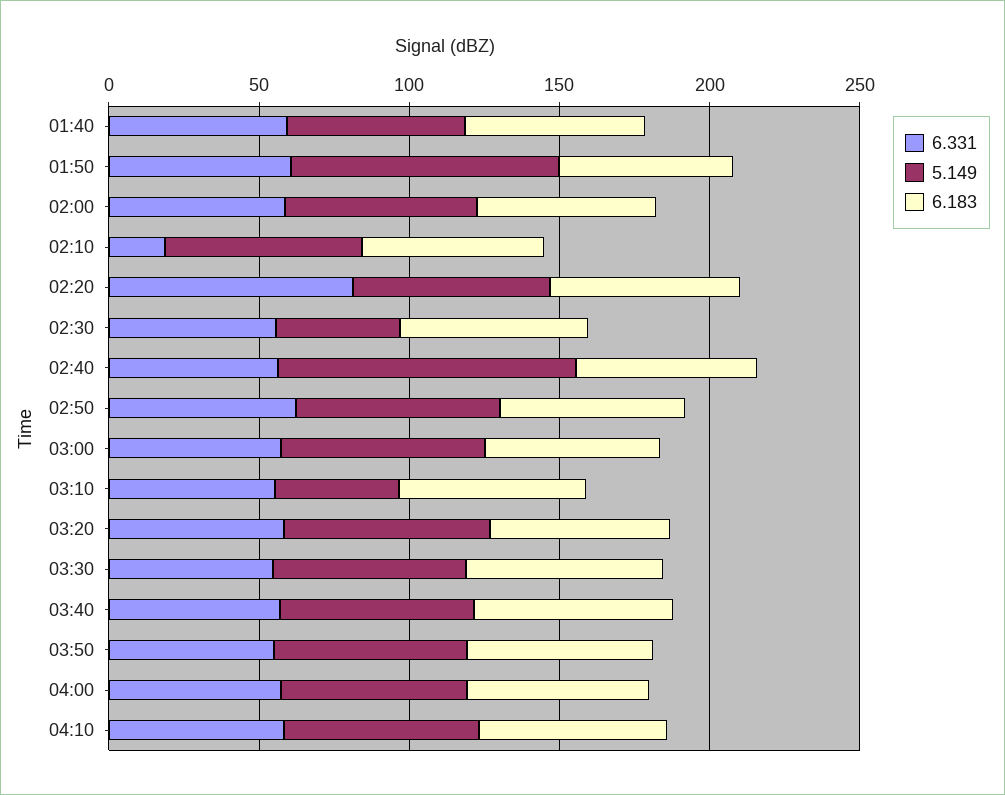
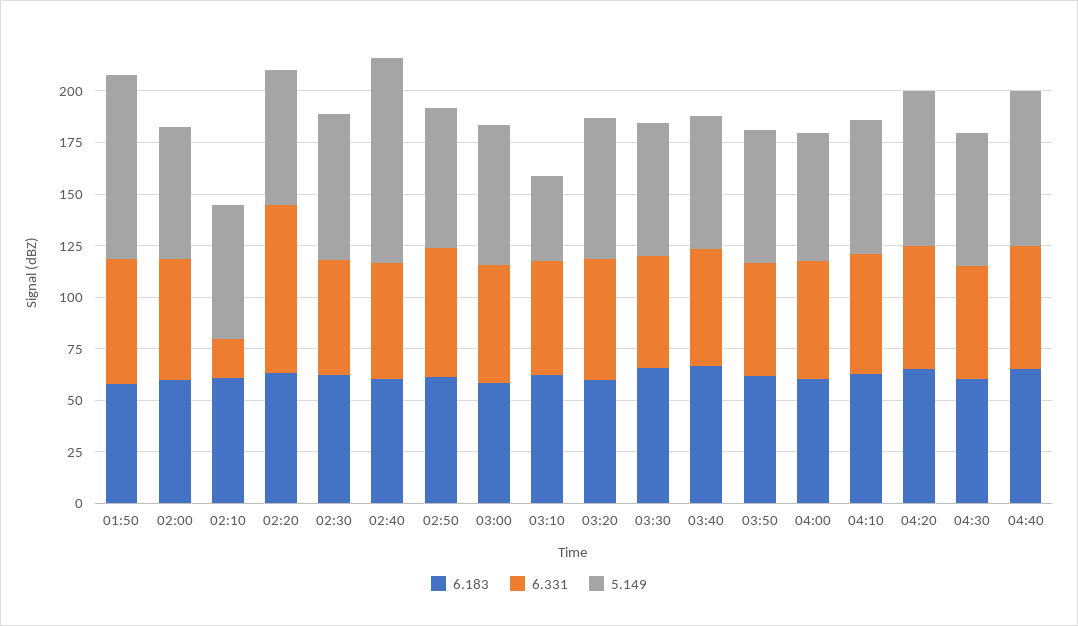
6.331, 01:40: 60 -> none
5.149, 01:40: 60 -> none
6.183, 01:40: 60 -> none
5.149, 02:30: 40 -> 70
6.183, 04:20: none -> 65
6.331, 04:20: none -> 60
5.149, 04:20: none -> 75
6.183, 04:30: none -> 60
6.331, 04:30: none -> 55
5.149, 04:30: none -> 65
6.183, 04:40: none -> 65
6.331, 04:40: none -> 60
5.149, 04:40: none -> 75

